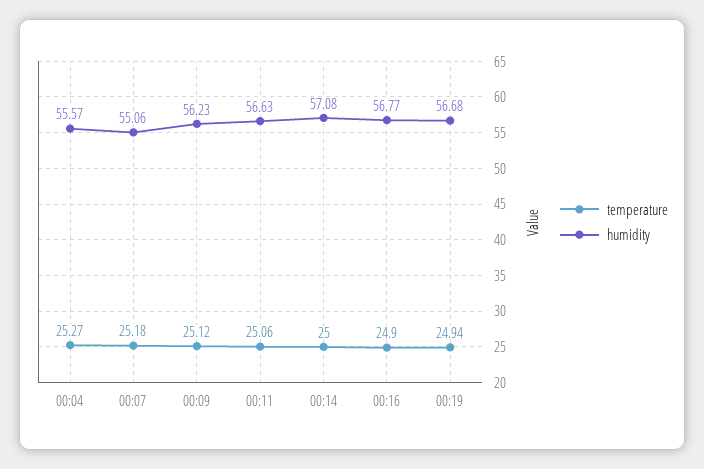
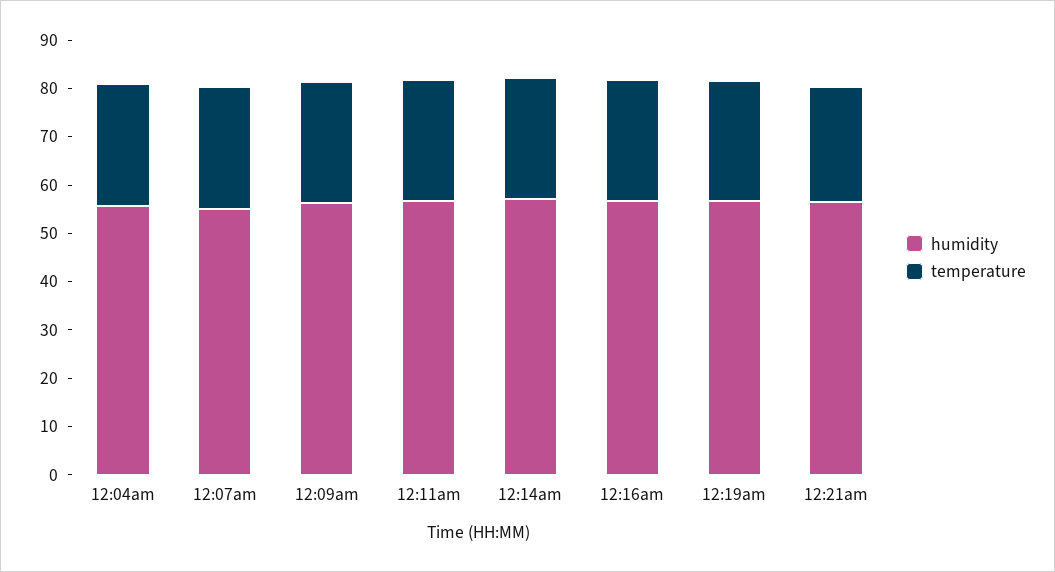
humidity, 12:21am: none -> 56
temperature, 12:21am: none -> 24

